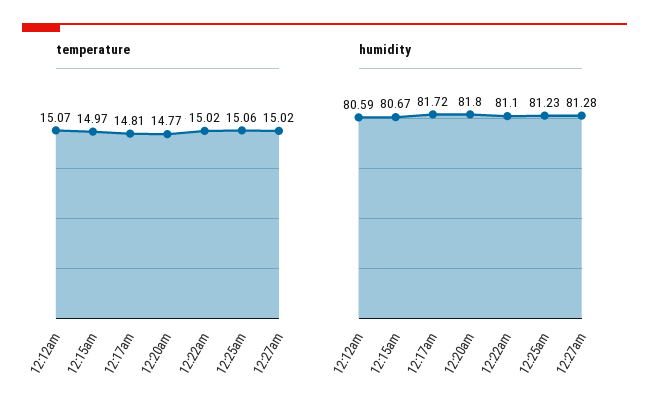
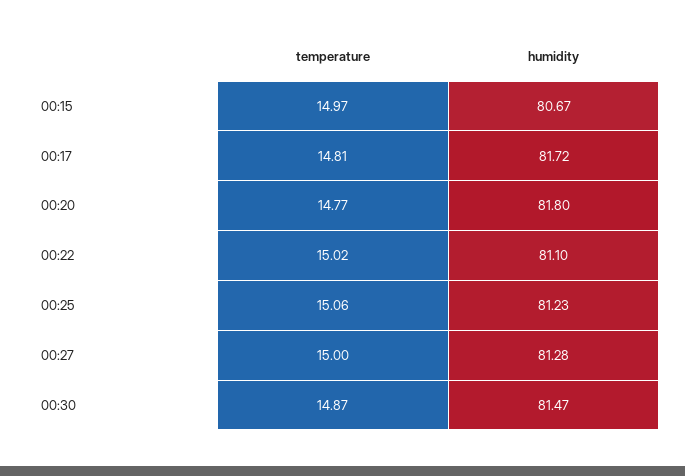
temperature, 12:12am: 15.07 -> none
temperature, 12:27am: 15.02 -> 15
humidity, 12:12am: 80.59 -> none
temperature, 00:30: none -> 14.87
humidity, 00:30: none -> 81.47

